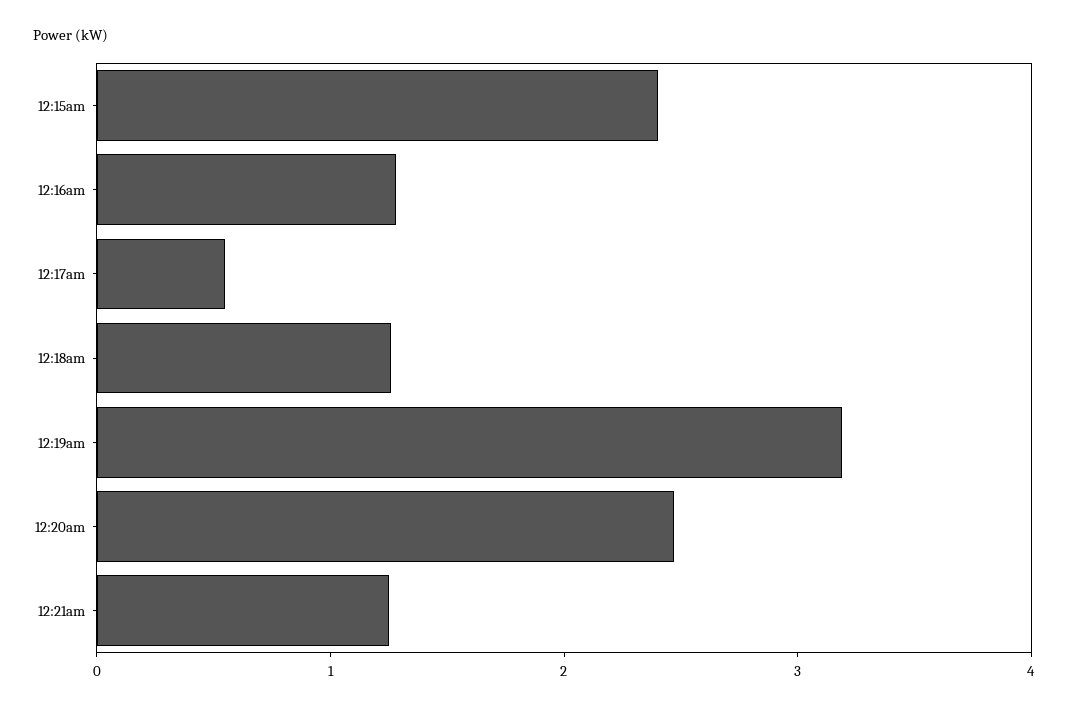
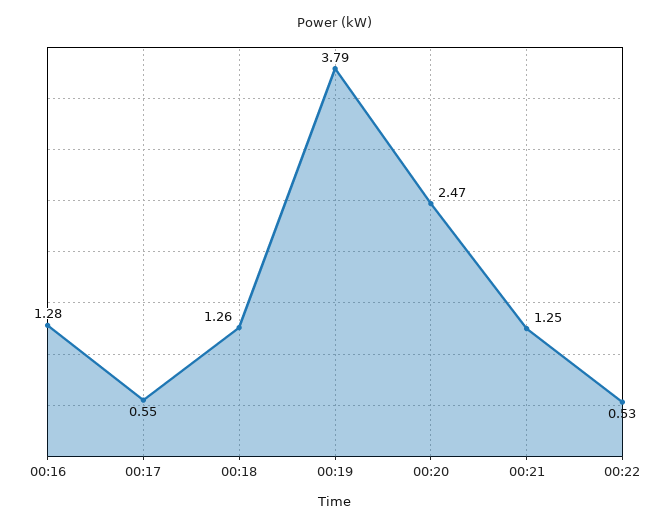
12:15am: 2.4 -> none
12:19am: 3.2 -> 3.79
00:22: none -> 0.53

